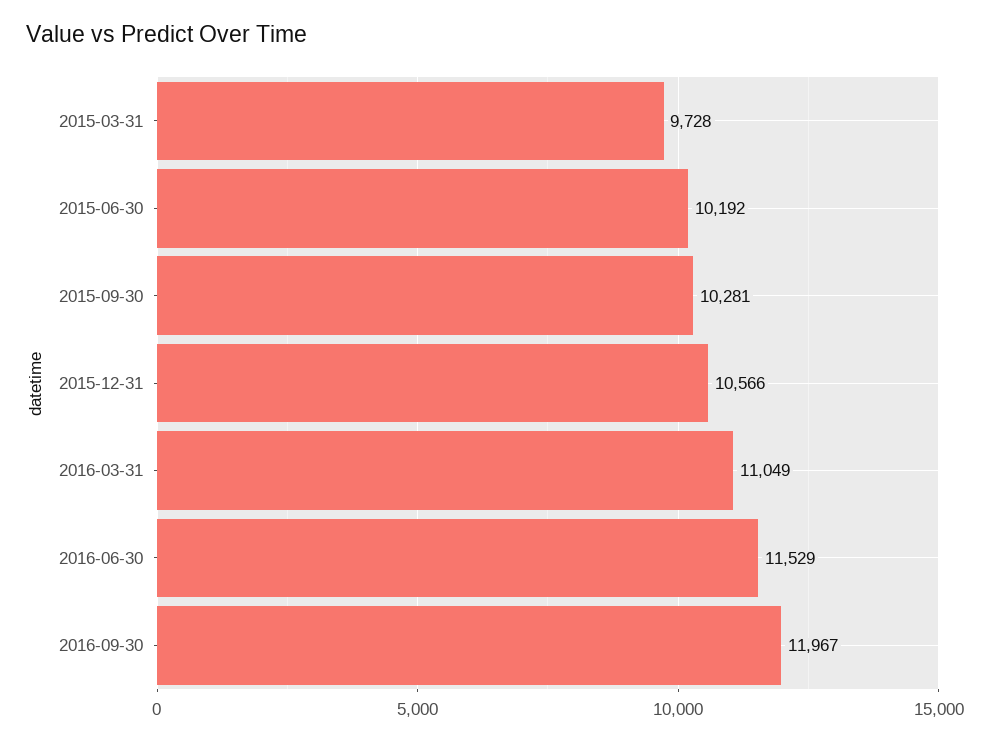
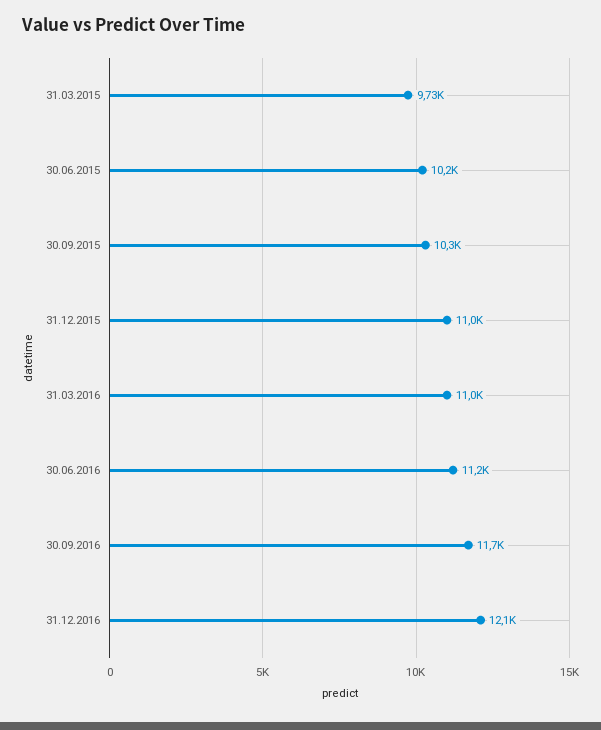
2015-12-31: 10566 -> 11000
2016-06-30: 11529 -> 11200
2016-09-30: 11967 -> 11700
31.12.2016: none -> 12100

